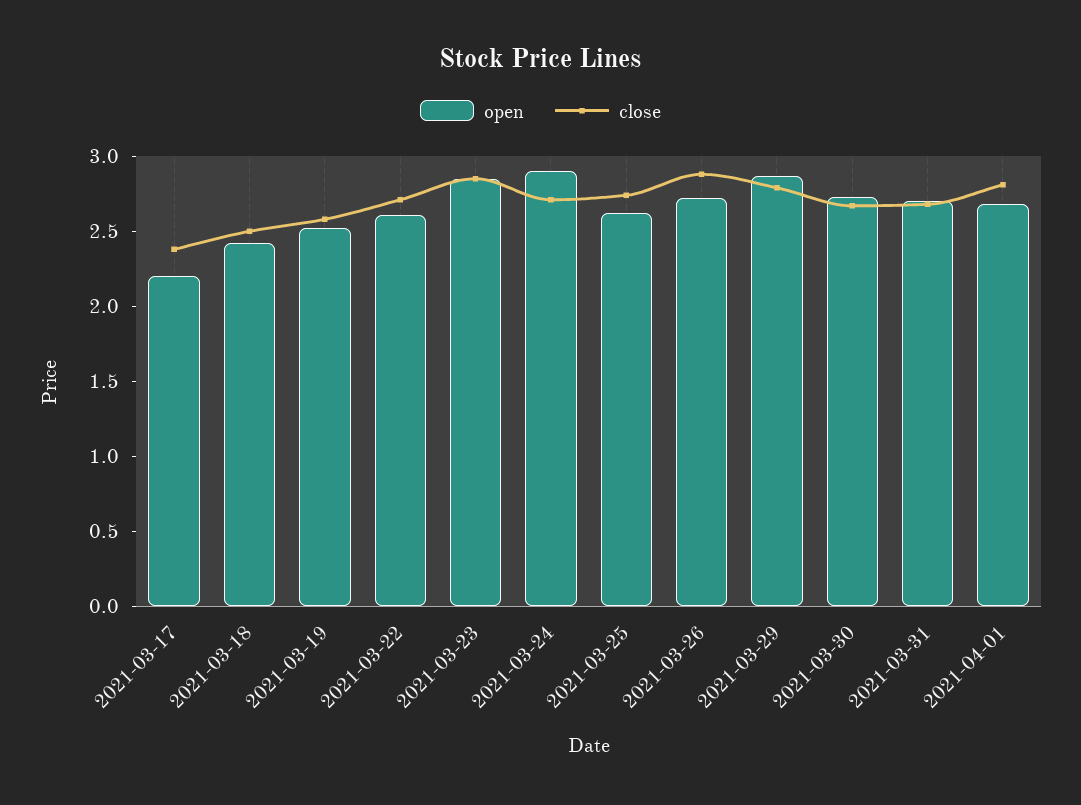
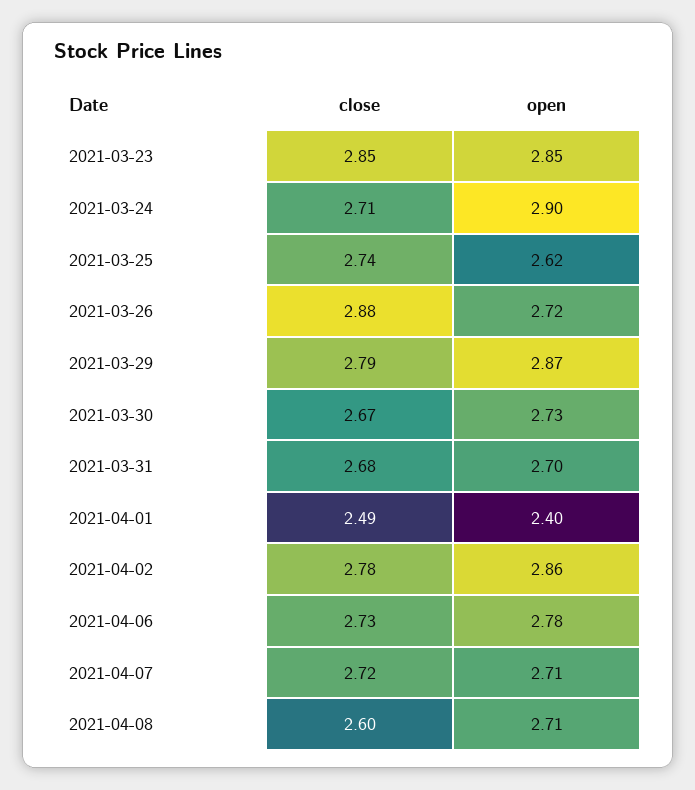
open, 2021-03-17: 2.2 -> none
close, 2021-03-17: 2.4 -> none
open, 2021-03-18: 2.4 -> none
close, 2021-03-18: 2.5 -> none
open, 2021-03-19: 2.5 -> none
close, 2021-03-19: 2.6 -> none
open, 2021-03-22: 2.6 -> none
close, 2021-03-22: 2.7 -> none
open, 2021-04-01: 2.7 -> 2.4
close, 2021-04-01: 2.8 -> 2.49
close, 2021-04-02: none -> 2.78
open, 2021-04-02: none -> 2.86
close, 2021-04-06: none -> 2.73
open, 2021-04-06: none -> 2.78
close, 2021-04-07: none -> 2.72
open, 2021-04-07: none -> 2.71
close, 2021-04-08: none -> 2.6
open, 2021-04-08: none -> 2.71

